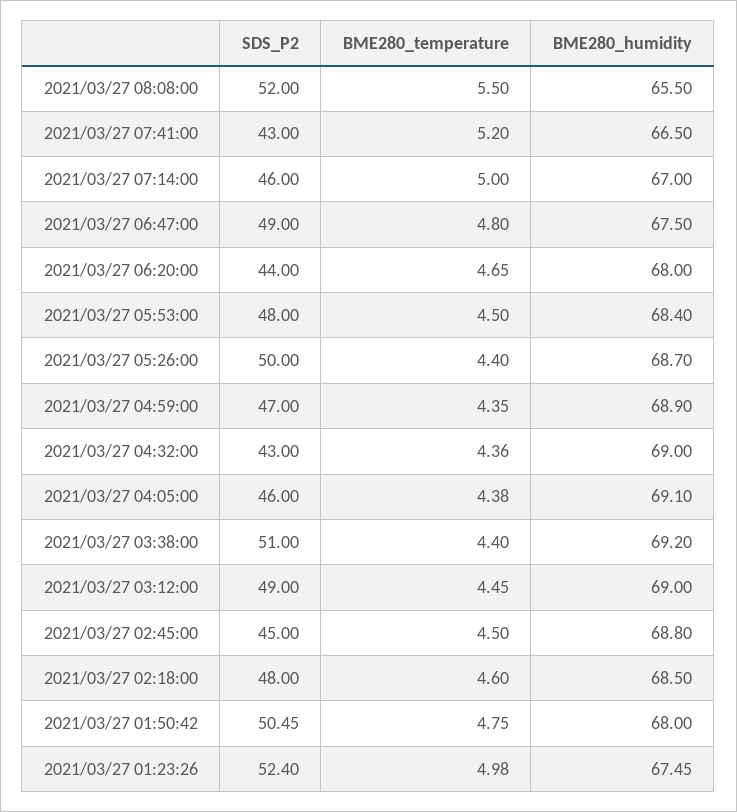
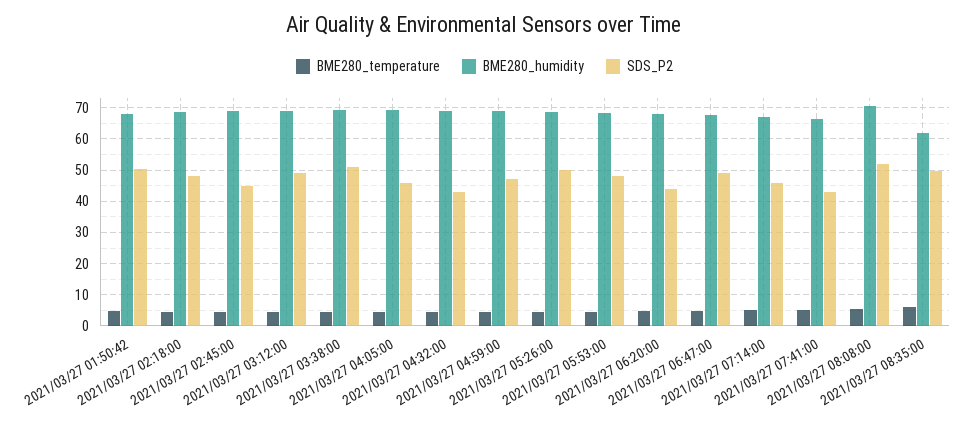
BME280_humidity, 2021/03/27 08:08:00: 65.5 -> 70
SDS_P2, 2021/03/27 01:23:26: 52.4 -> none
BME280_temperature, 2021/03/27 01:23:26: 4.98 -> none
BME280_humidity, 2021/03/27 01:23:26: 67.45 -> none
BME280_temperature, 2021/03/27 08:35:00: none -> 6
BME280_humidity, 2021/03/27 08:35:00: none -> 62
SDS_P2, 2021/03/27 08:35:00: none -> 50

